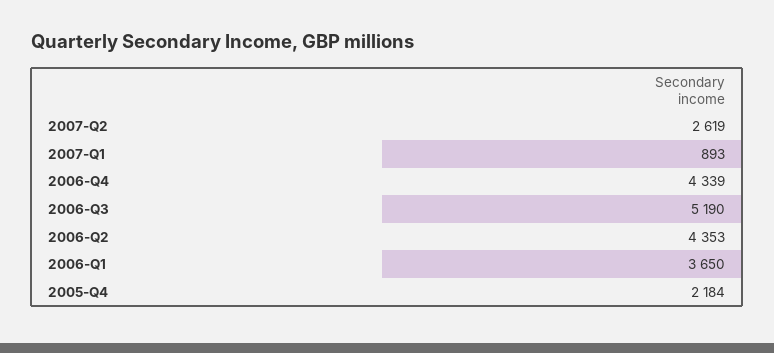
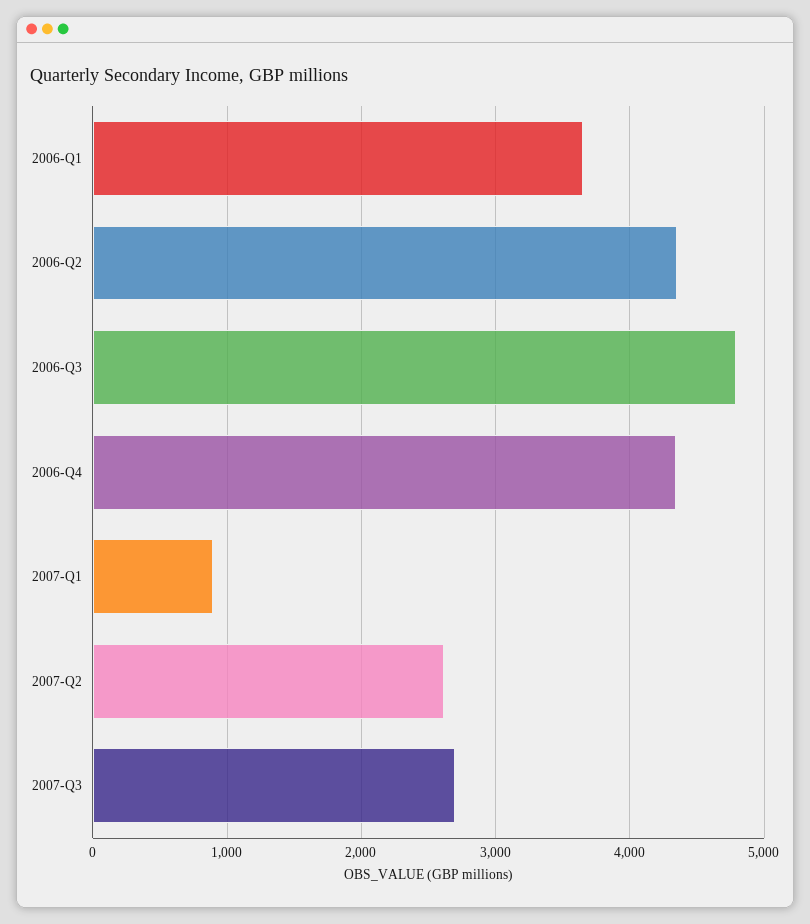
2006-Q3: 5190 -> 4800
2005-Q4: 2184 -> none
2007-Q3: none -> 2700

